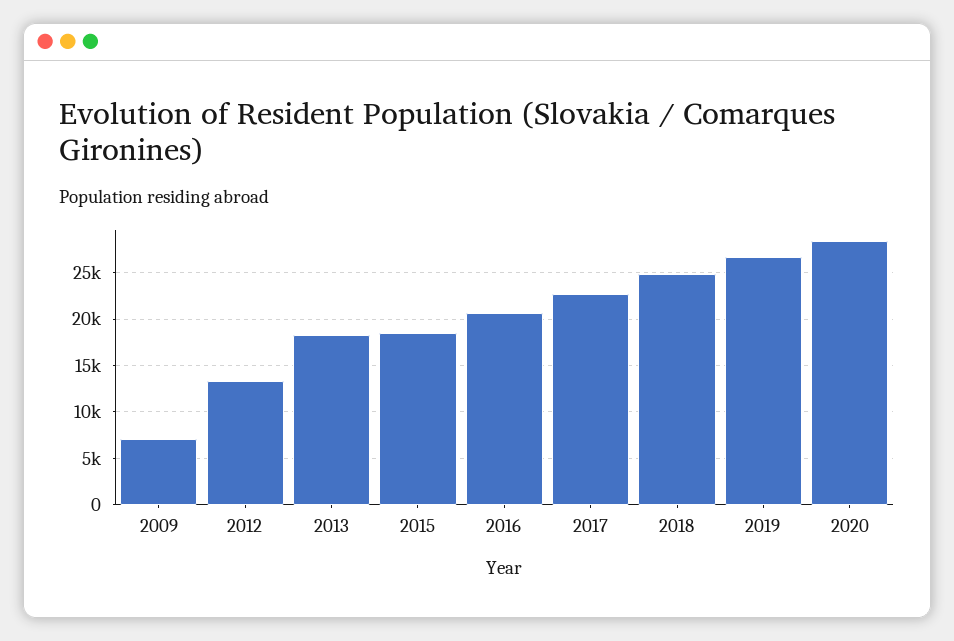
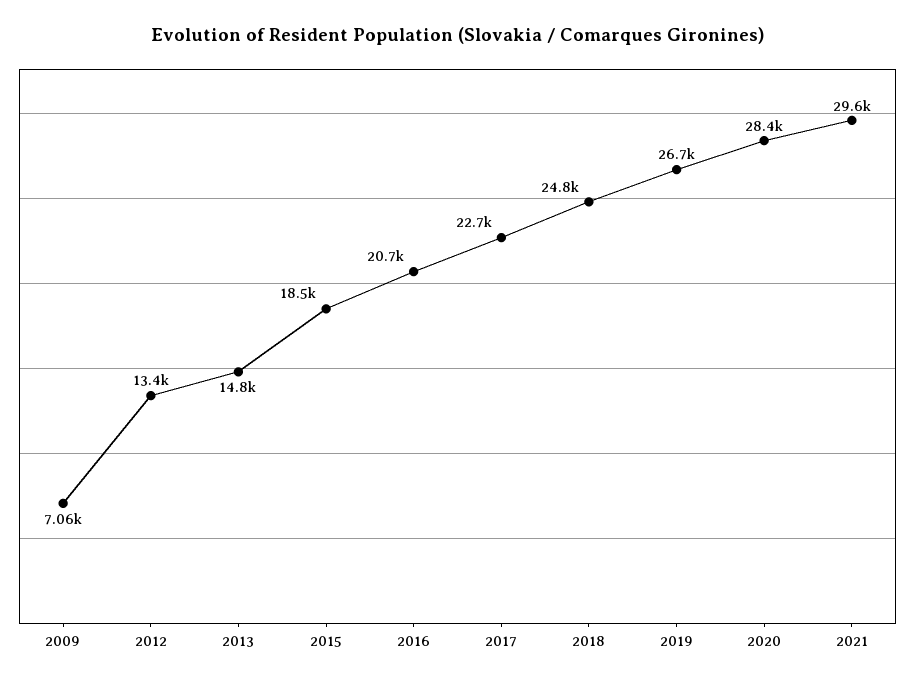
2013: 18000 -> 14800
2021: none -> 29600

